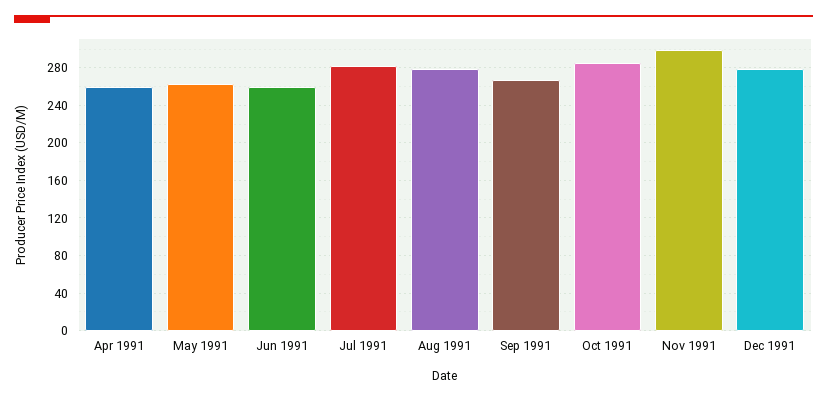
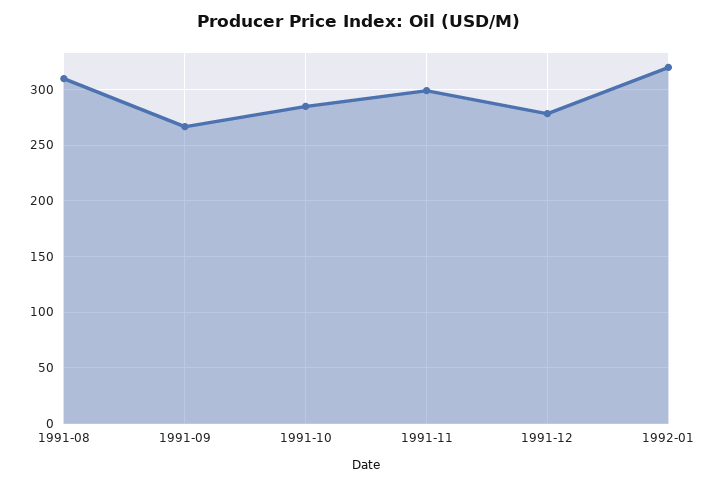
Apr 1991: 260 -> none
May 1991: 260 -> none
Jun 1991: 260 -> none
Jul 1991: 280 -> none
Aug 1991: 280 -> 310
1992-01: none -> 320

